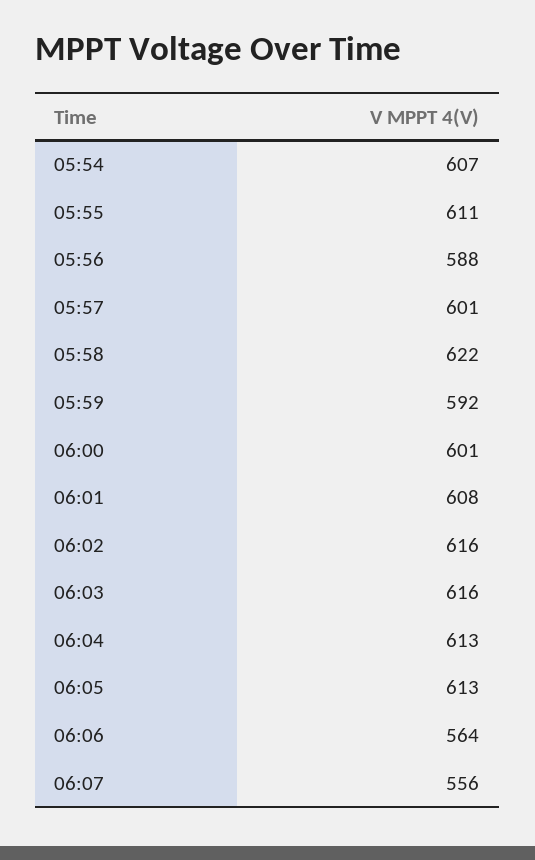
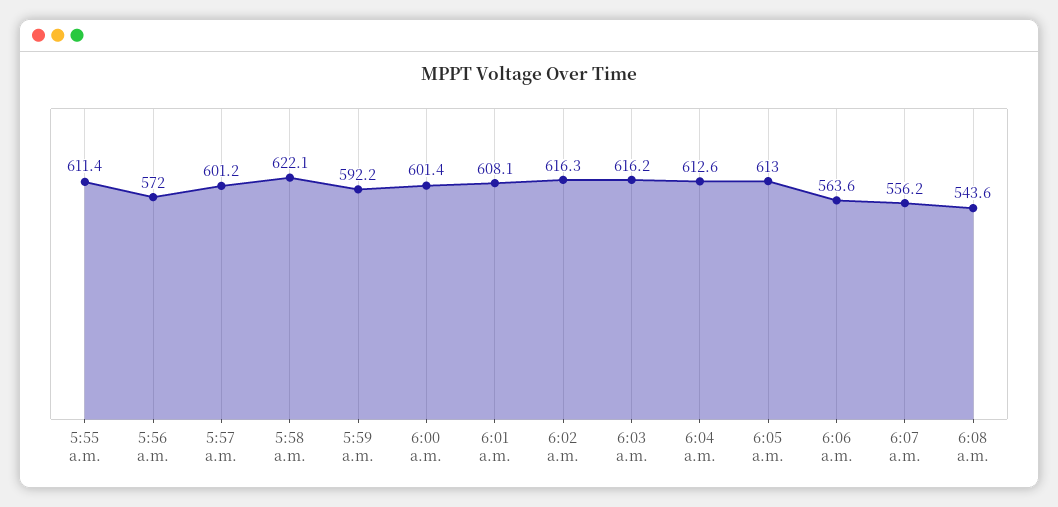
05:54: 607 -> none
05:56: 588 -> 572
6:08 a.m.: none -> 543.6

